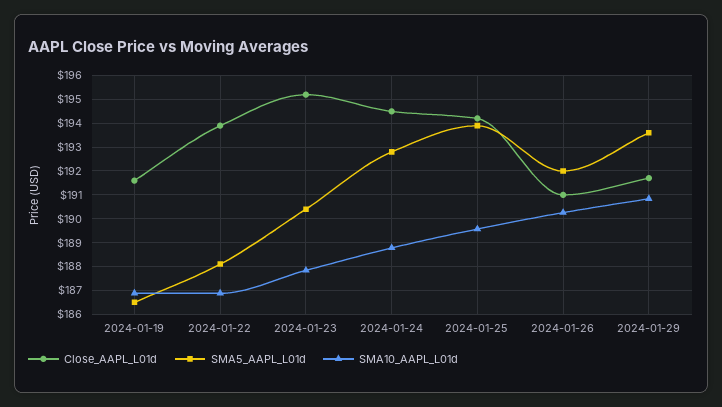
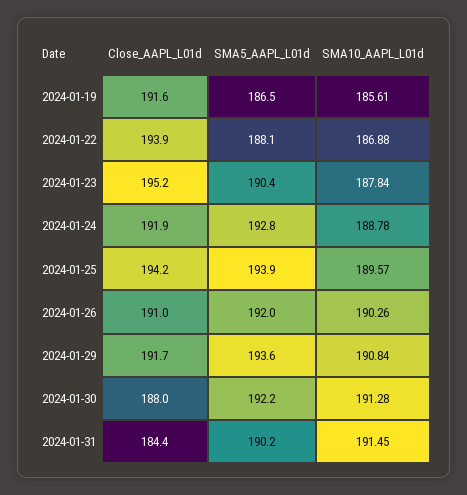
SMA10_AAPL_L01d, 2024-01-19: 187 -> 185.61
Close_AAPL_L01d, 2024-01-24: 194.5 -> 191.9
Close_AAPL_L01d, 2024-01-30: none -> 188
SMA5_AAPL_L01d, 2024-01-30: none -> 192.2
SMA10_AAPL_L01d, 2024-01-30: none -> 191.28
Close_AAPL_L01d, 2024-01-31: none -> 184.4
SMA5_AAPL_L01d, 2024-01-31: none -> 190.2
SMA10_AAPL_L01d, 2024-01-31: none -> 191.45

